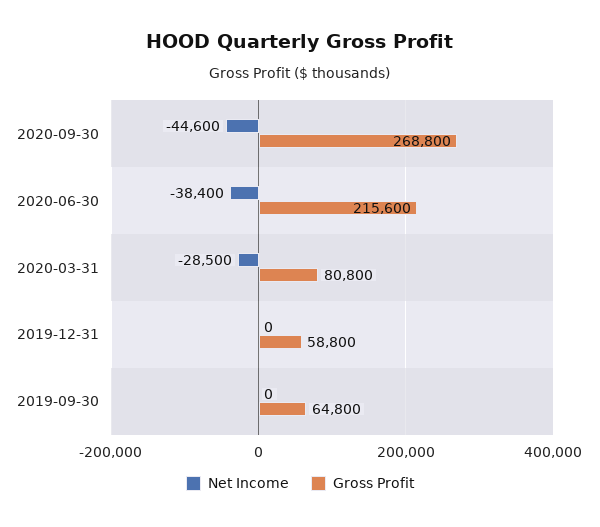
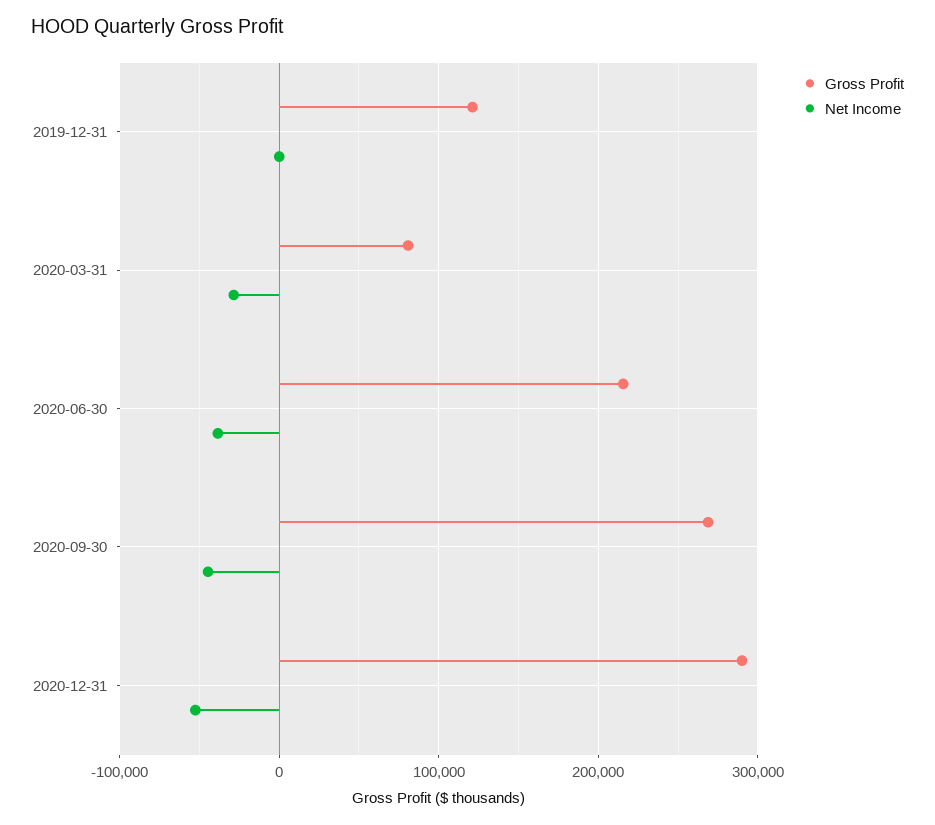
Gross Profit, 2019-12-31: 58800 -> 120000
Net Income, 2019-09-30: 0 -> none
Gross Profit, 2019-09-30: 64800 -> none
Gross Profit, 2020-12-31: none -> 290000
Net Income, 2020-12-31: none -> -50000

